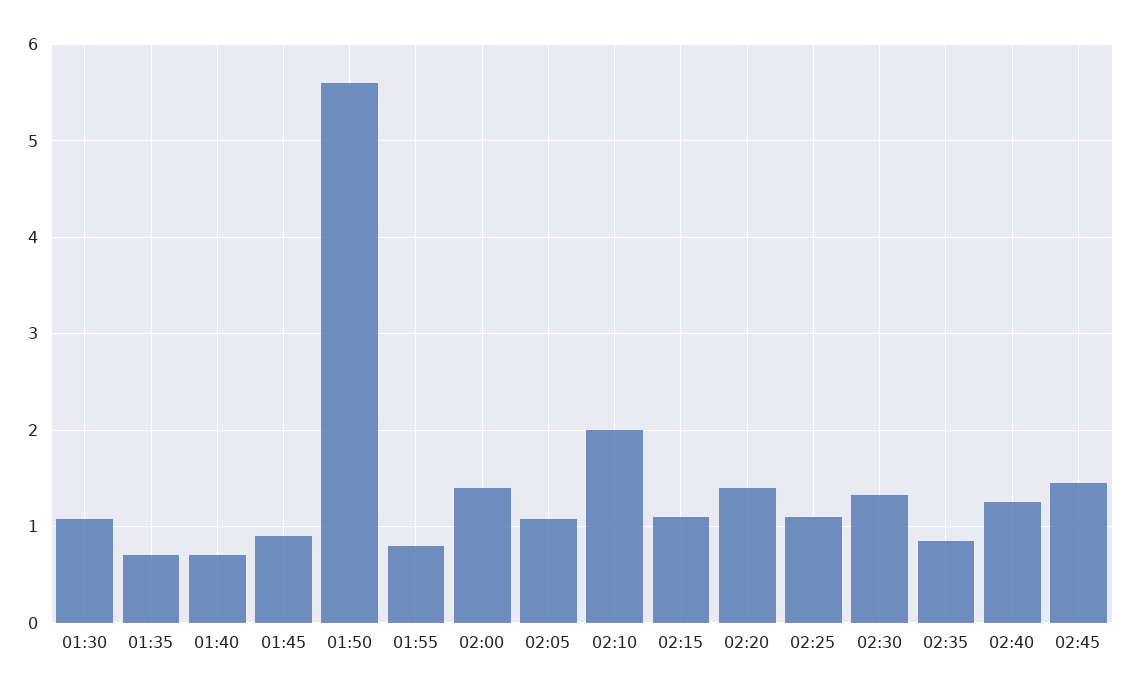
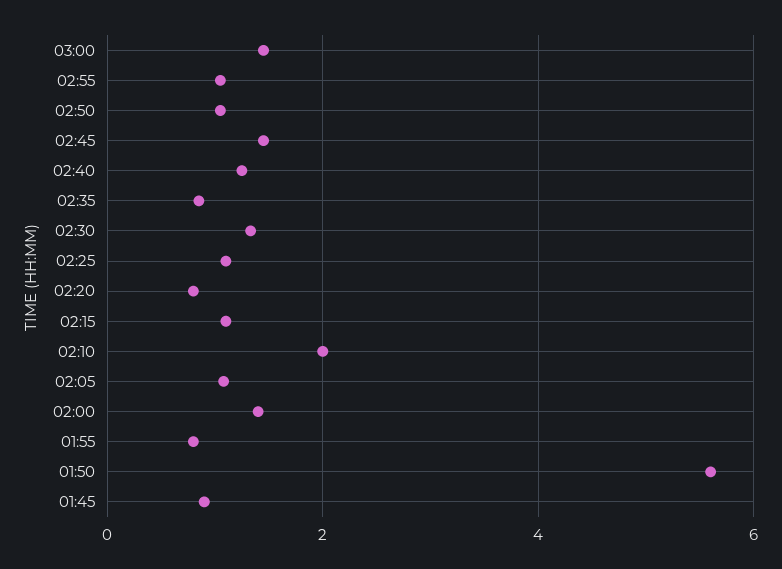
01:30: 1.1 -> none
01:35: 0.7 -> none
01:40: 0.7 -> none
02:20: 1.4 -> 0.8
03:00: none -> 1.4
02:55: none -> 1
02:50: none -> 1

